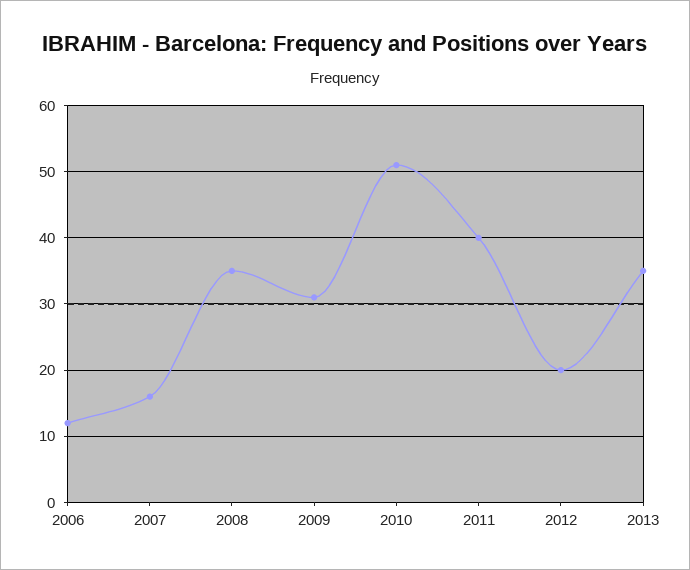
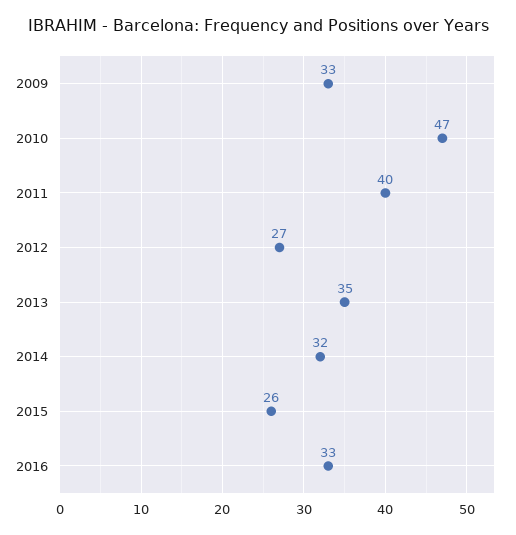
2006: 12 -> none
2007: 16 -> none
2008: 35 -> none
2009: 31 -> 33
2010: 51 -> 47
2012: 20 -> 27
2014: none -> 32
2015: none -> 26
2016: none -> 33

